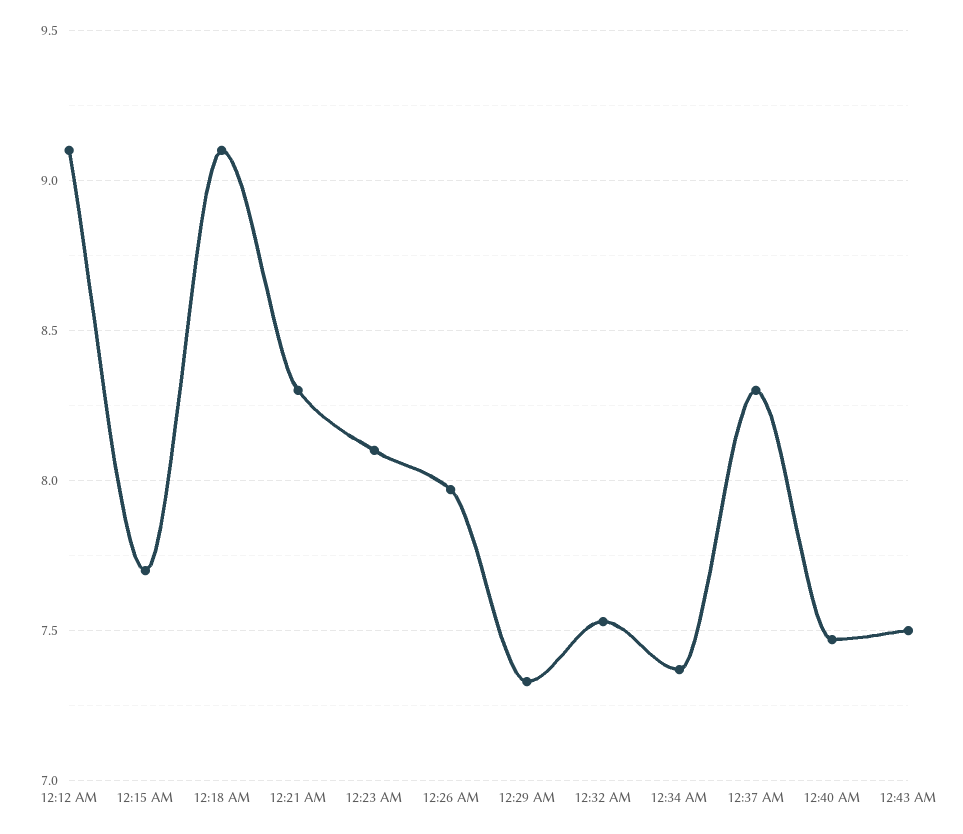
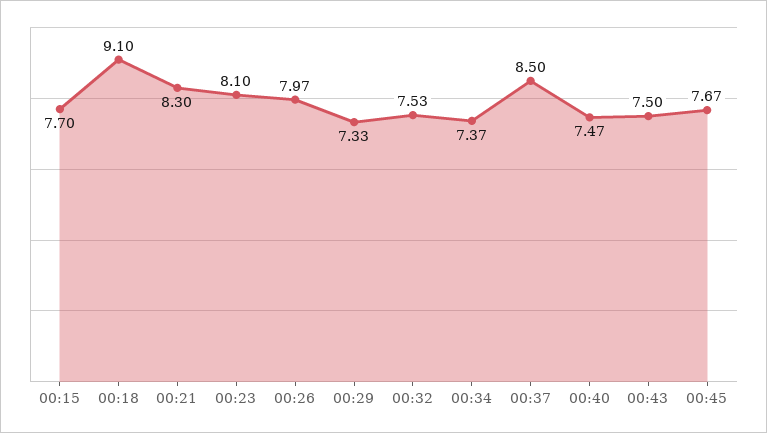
12:12 AM: 9.1 -> none
12:37 AM: 8.3 -> 8.5
00:45: none -> 7.67

